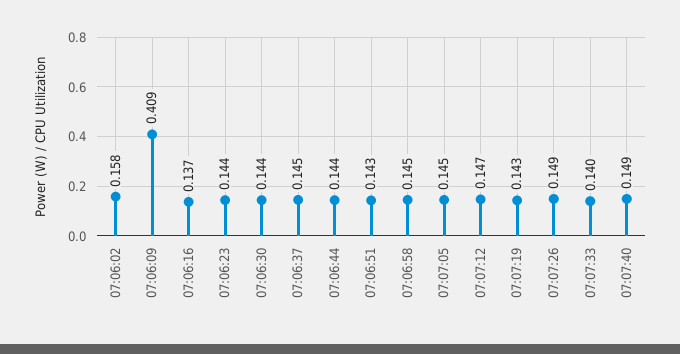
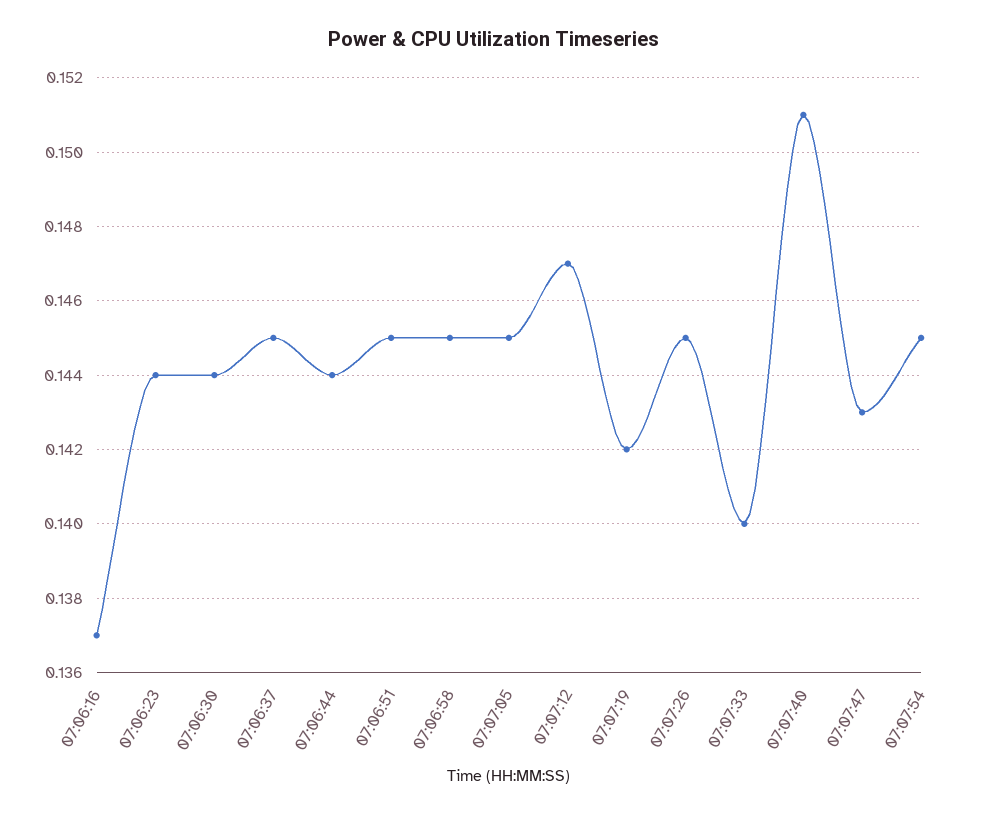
07:06:02: 0.158 -> none
07:06:09: 0.409 -> none
07:06:51: 0.143 -> 0.145
07:07:19: 0.143 -> 0.142
07:07:26: 0.149 -> 0.145
07:07:40: 0.149 -> 0.151
07:07:47: none -> 0.143
07:07:54: none -> 0.145

